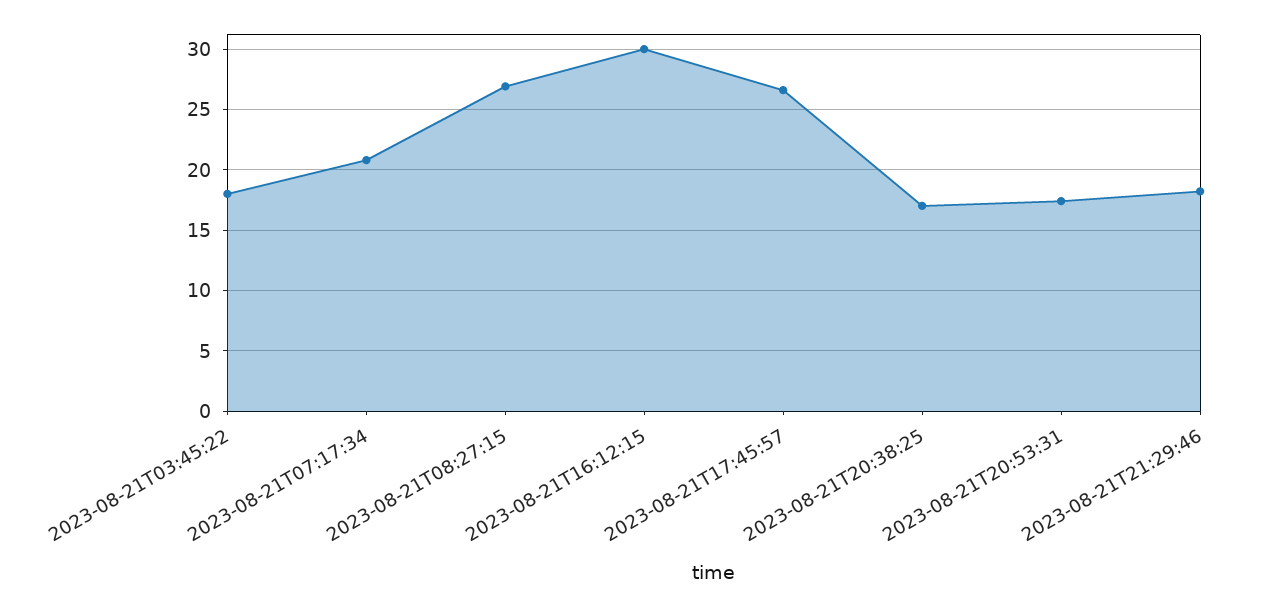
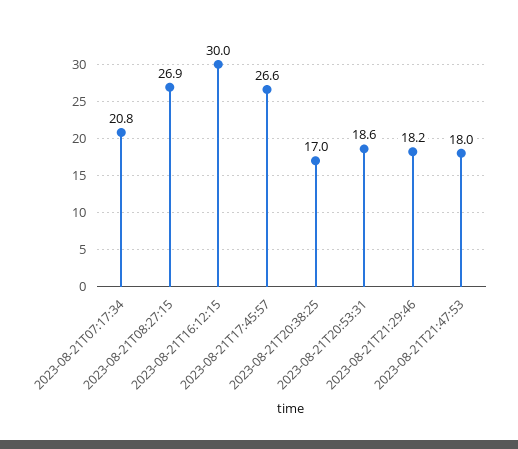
2023-08-21T03:45:22: 18 -> none
2023-08-21T20:53:31: 17.5 -> 18.6
2023-08-21T21:47:53: none -> 18

